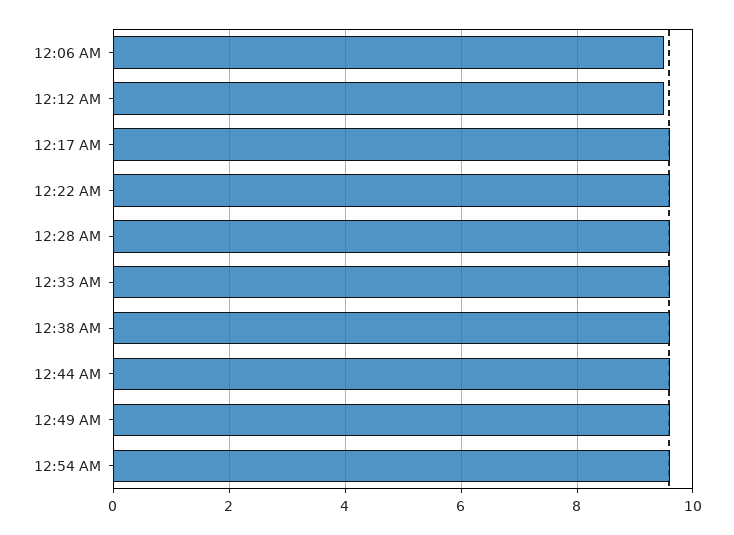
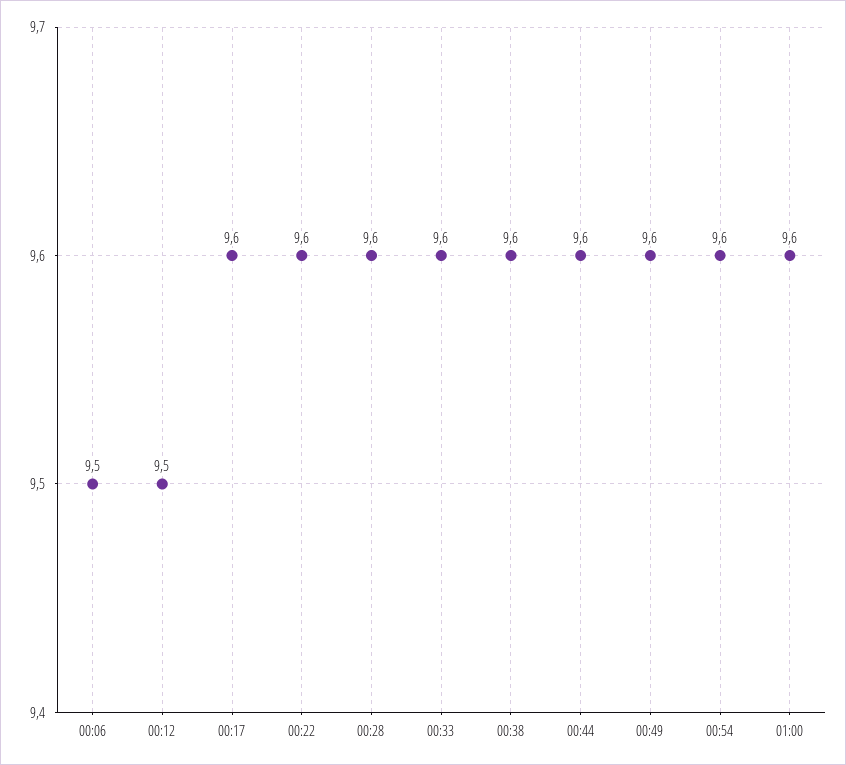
01:00: none -> 9.6

